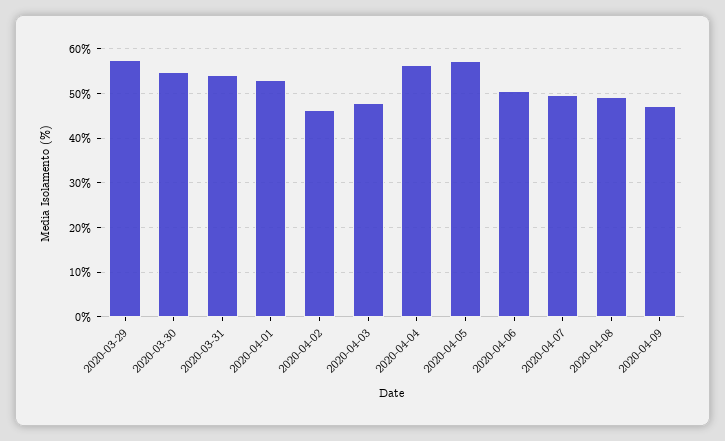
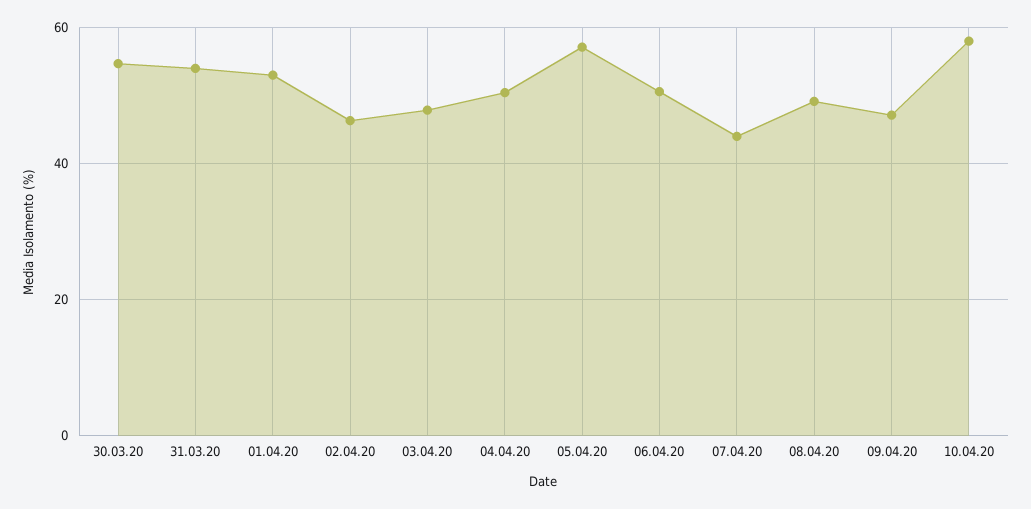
2020-03-29: 58 -> none
2020-04-04: 56 -> 50
2020-04-07: 50 -> 44
10.04.20: none -> 58

